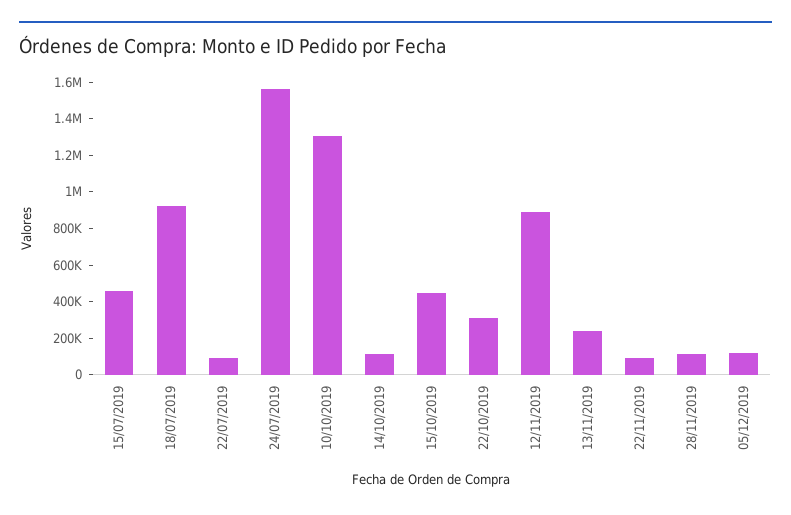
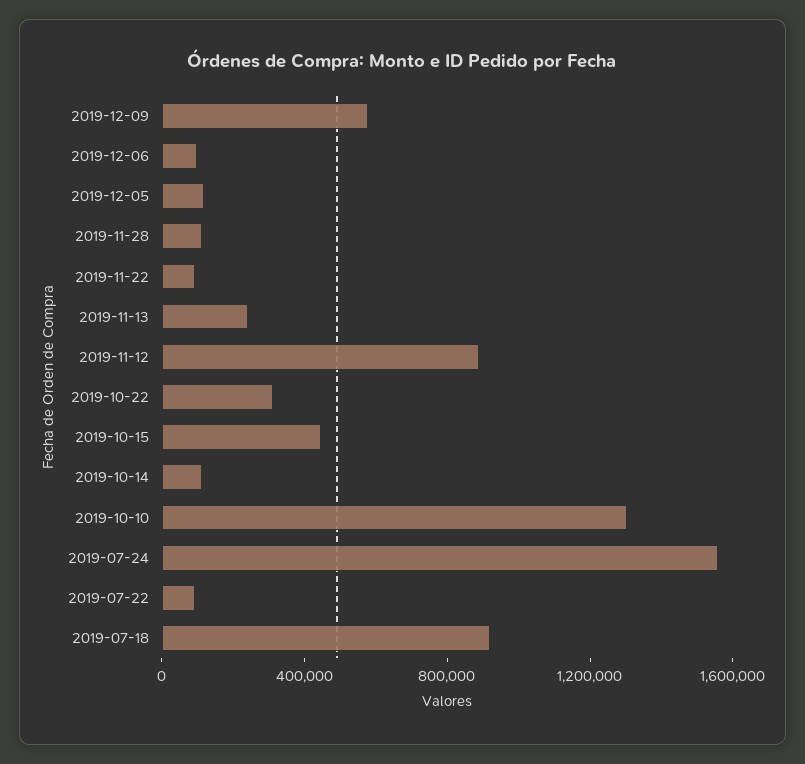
15/07/2019: 450000 -> none
2019-12-09: none -> 600000
2019-12-06: none -> 100000

